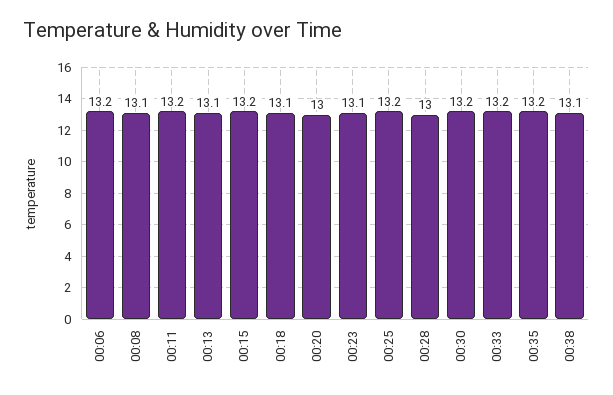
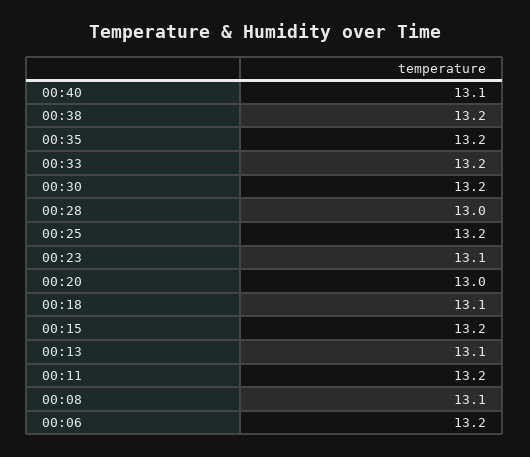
00:38: 13.1 -> 13.2
00:40: none -> 13.1

